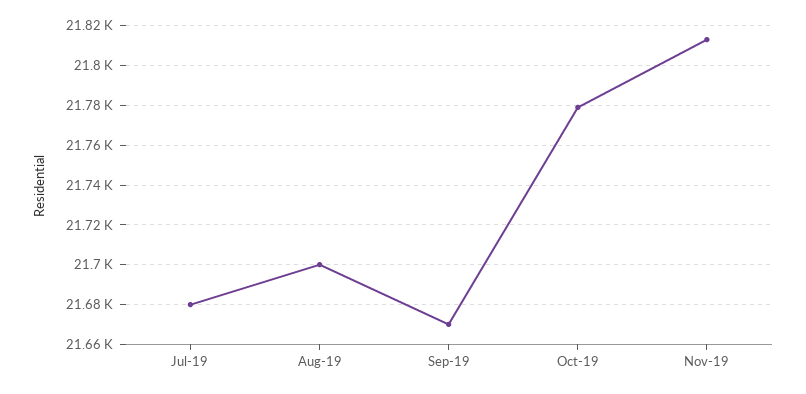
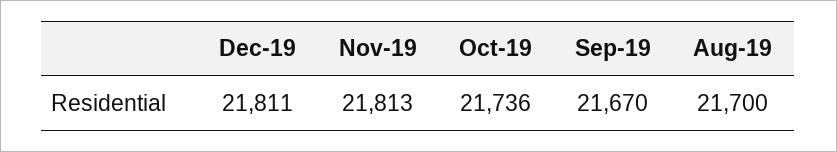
Jul-19: 21680 -> none
Oct-19: 21780 -> 21736
Dec-19: none -> 21811

